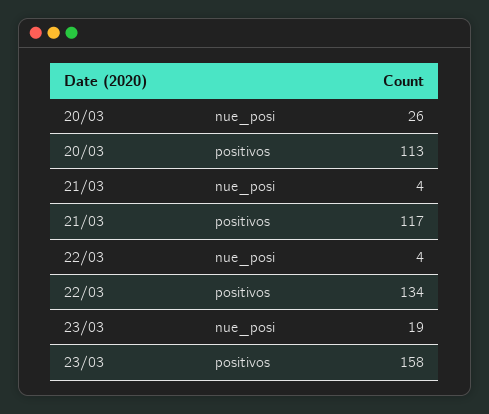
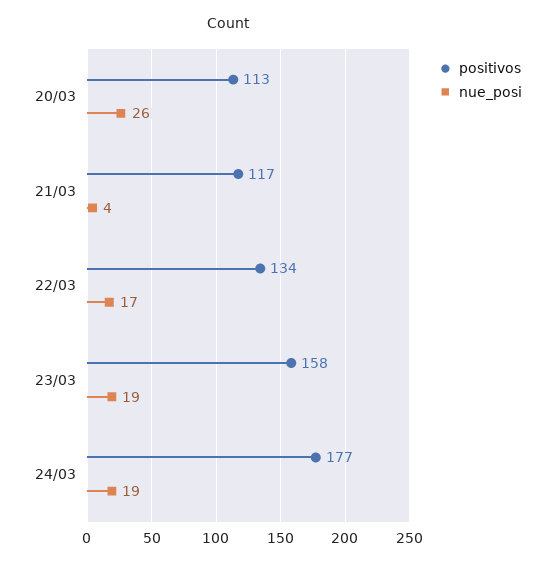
nue_posi, 22/03: 4 -> 17
positivos, 24/03: none -> 177
nue_posi, 24/03: none -> 19

